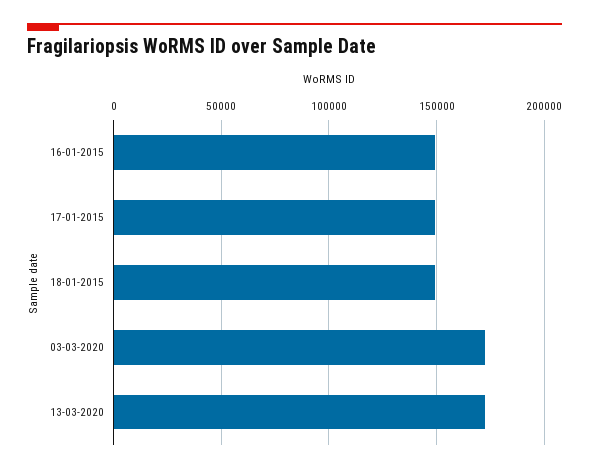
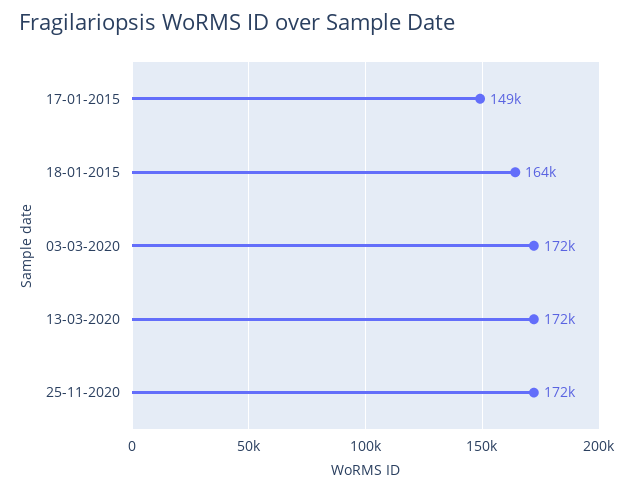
16-01-2015: 150000 -> none
18-01-2015: 150000 -> 164000
25-11-2020: none -> 172000

